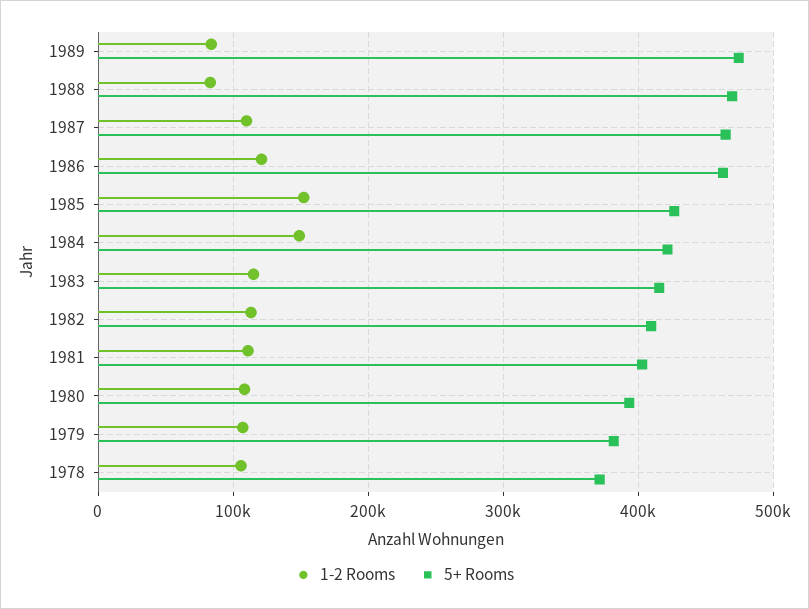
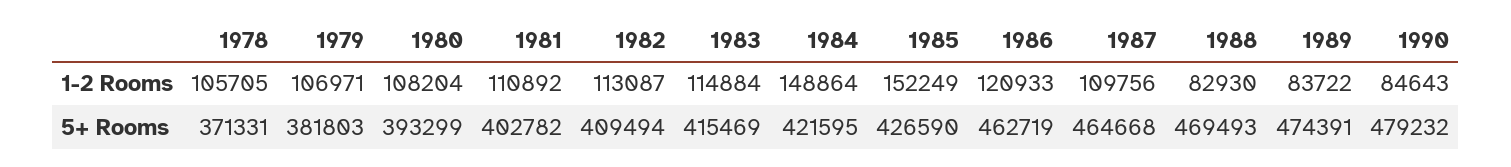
1-2 Rooms, 1990: none -> 84643
5+ Rooms, 1990: none -> 479232

